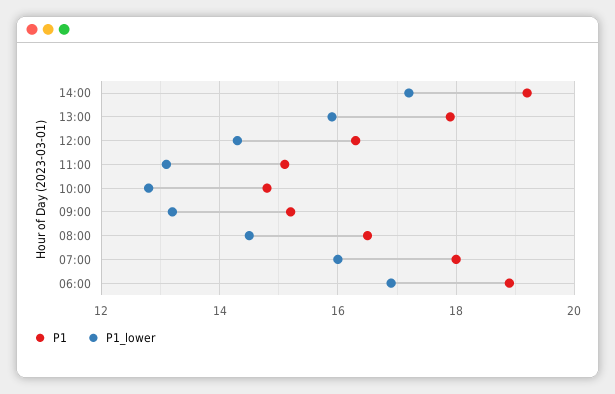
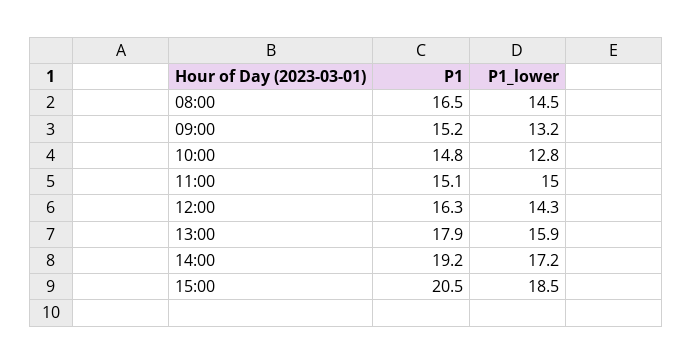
P1_lower, 11:00: 13 -> 15
P1, 07:00: 18 -> none
P1_lower, 07:00: 16 -> none
P1, 06:00: 19 -> none
P1_lower, 06:00: 17 -> none
P1, 15:00: none -> 20.5
P1_lower, 15:00: none -> 18.5

